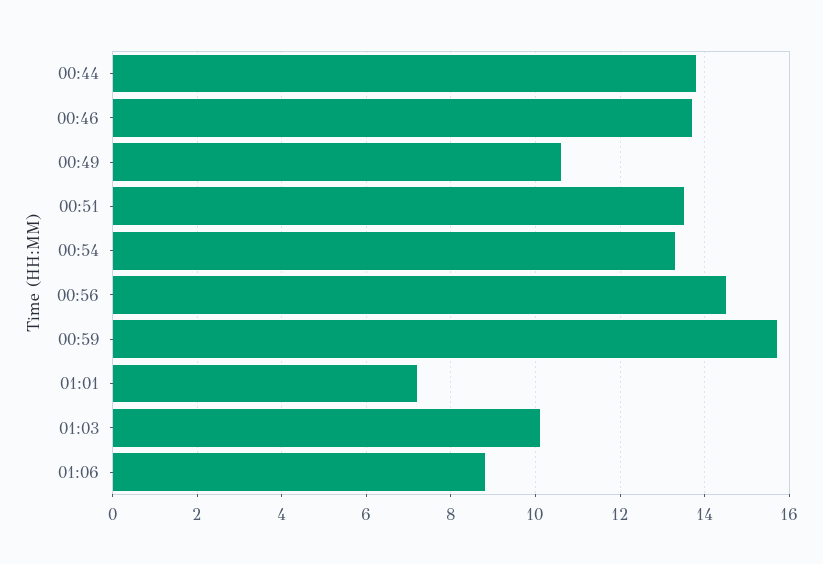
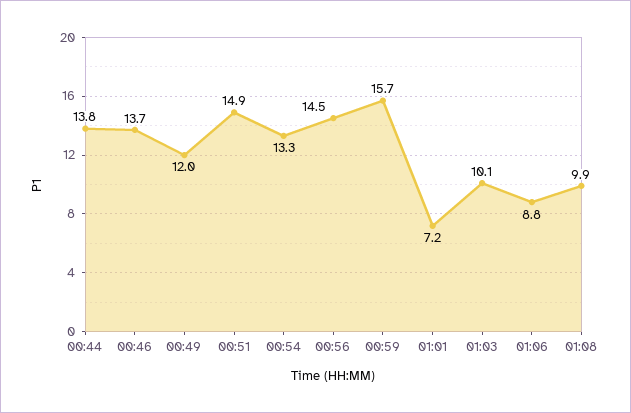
00:49: 10.5 -> 12
00:51: 13.5 -> 14.9
01:08: none -> 9.9

